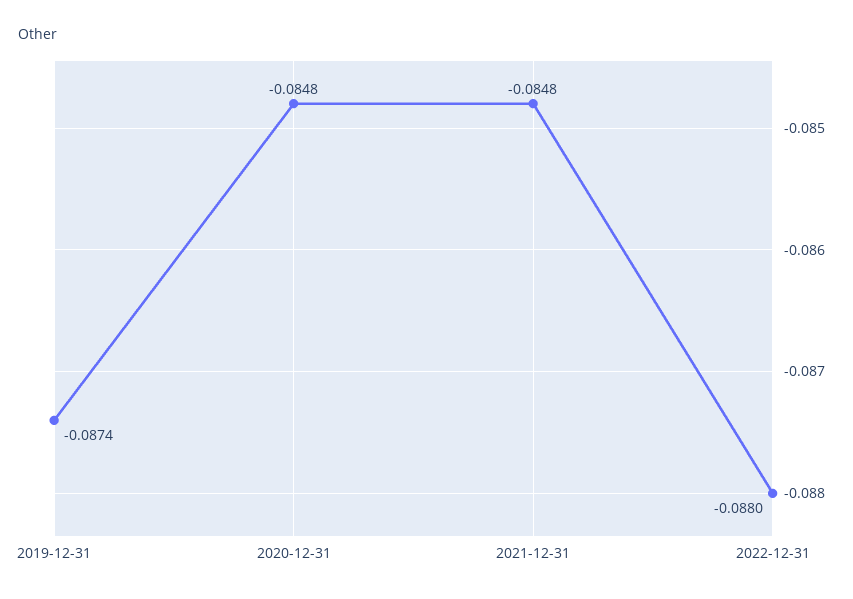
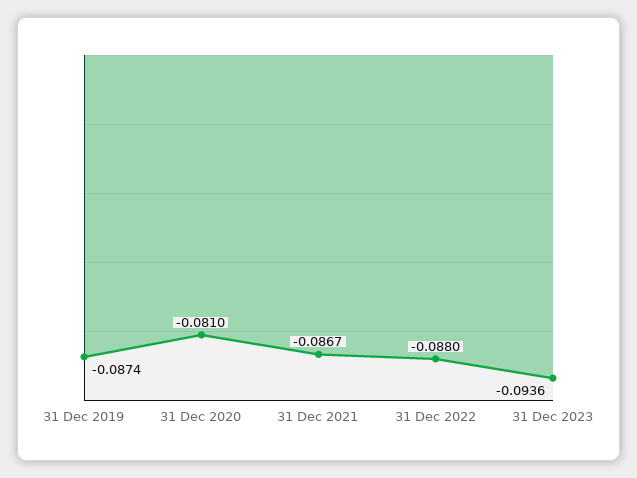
2020-12-31: -0.0848 -> -0.081
2021-12-31: -0.0848 -> -0.0867
31 Dec 2023: none -> -0.0936

